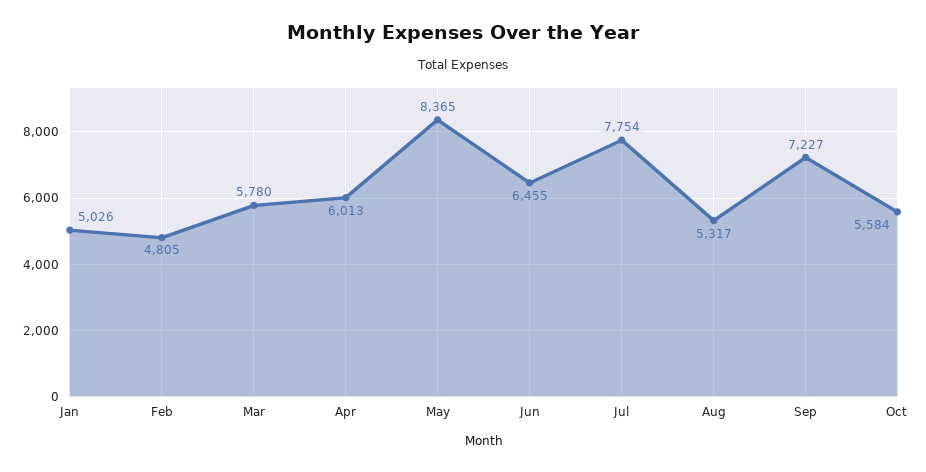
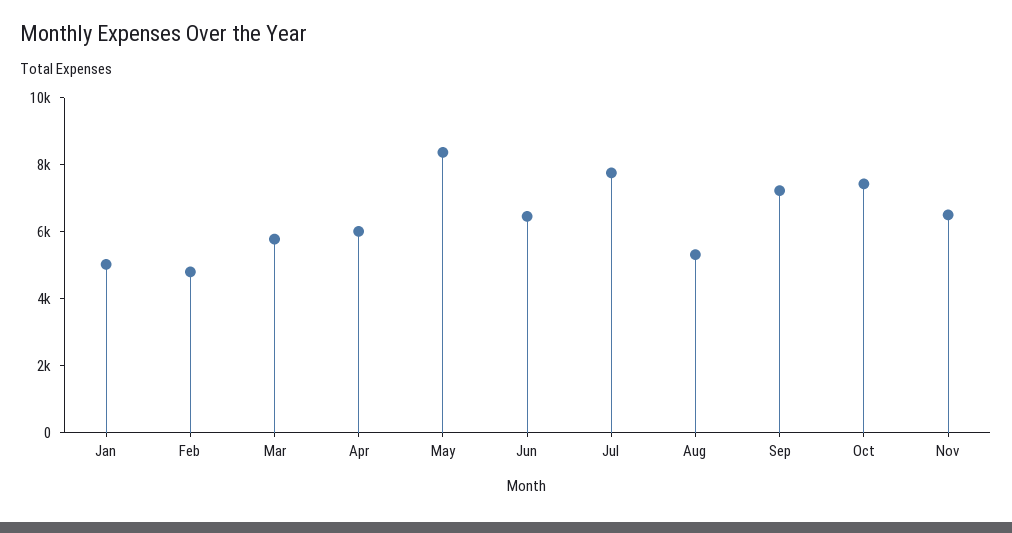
Oct: 5584 -> 7500
Nov: none -> 6500

